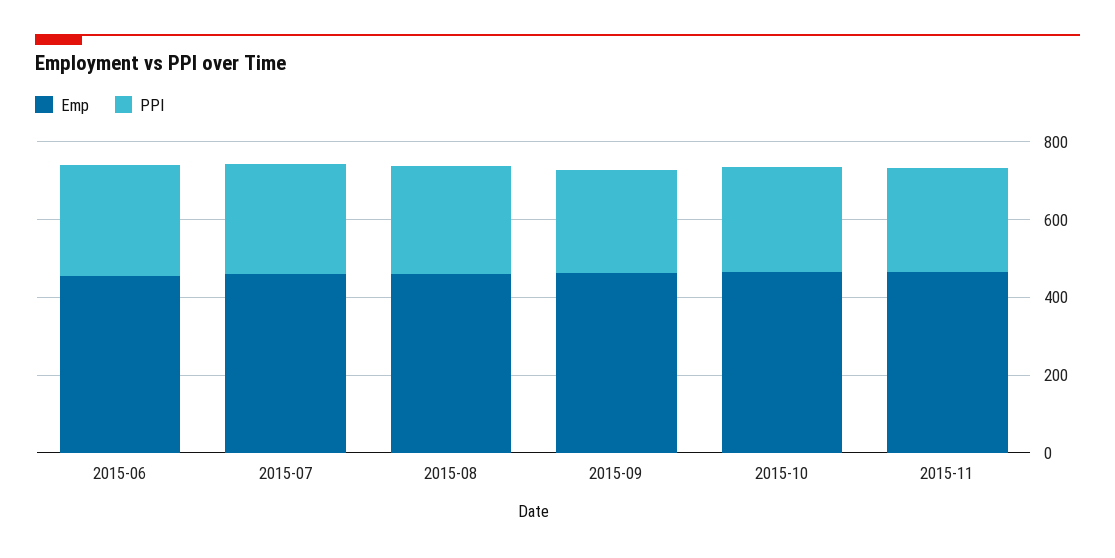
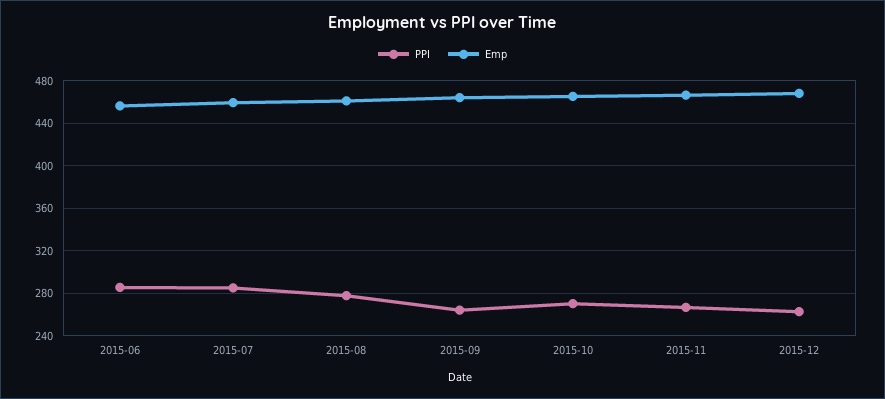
PPI, 2015-12: none -> 260
Emp, 2015-12: none -> 470

